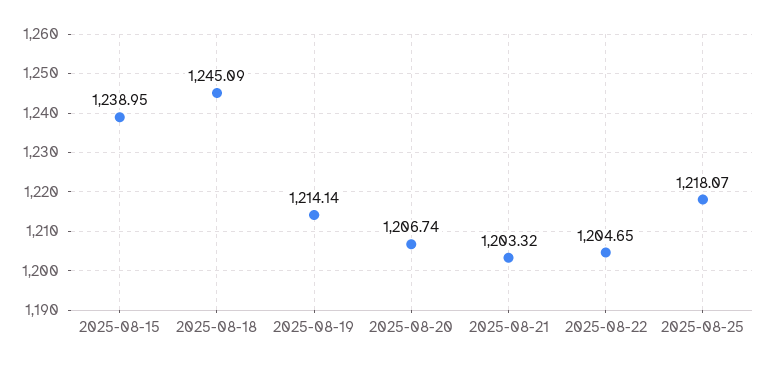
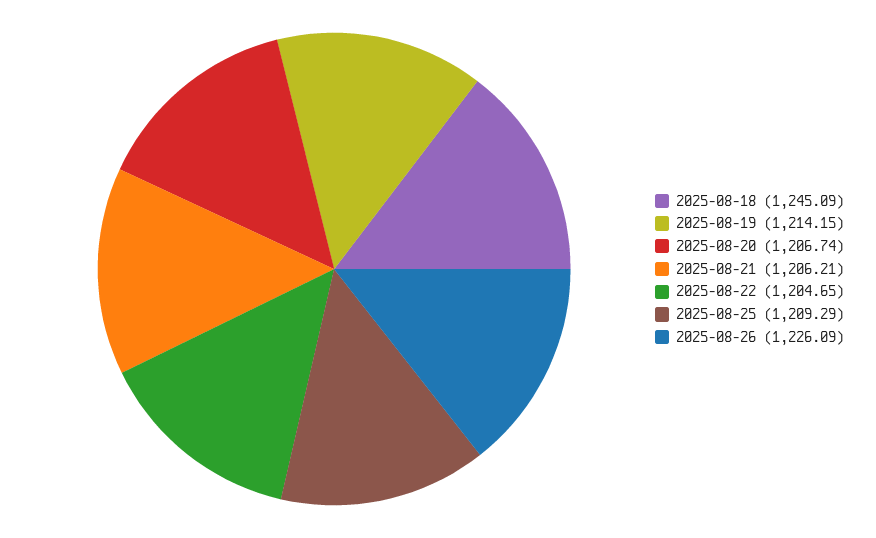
2025-08-15: 1238.95 -> none
2025-08-19: 1214.14 -> 1214.15
2025-08-21: 1203.32 -> 1206.21
2025-08-25: 1218.07 -> 1209.29
2025-08-26: none -> 1226.09

